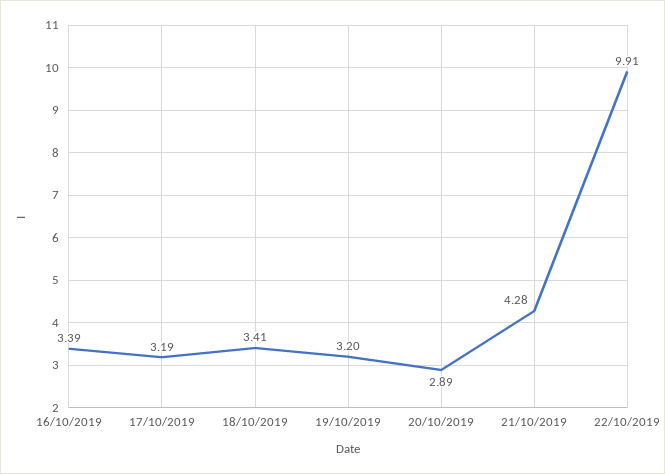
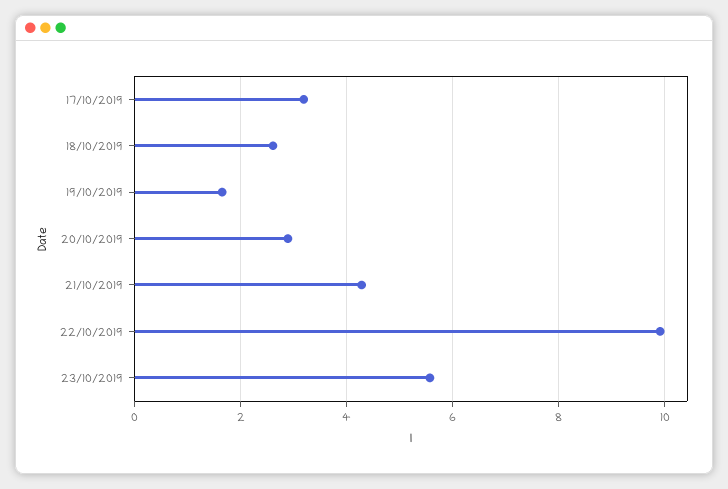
16/10/2019: 3.39 -> none
18/10/2019: 3.41 -> 2.6
19/10/2019: 3.2 -> 1.6
23/10/2019: none -> 5.6

